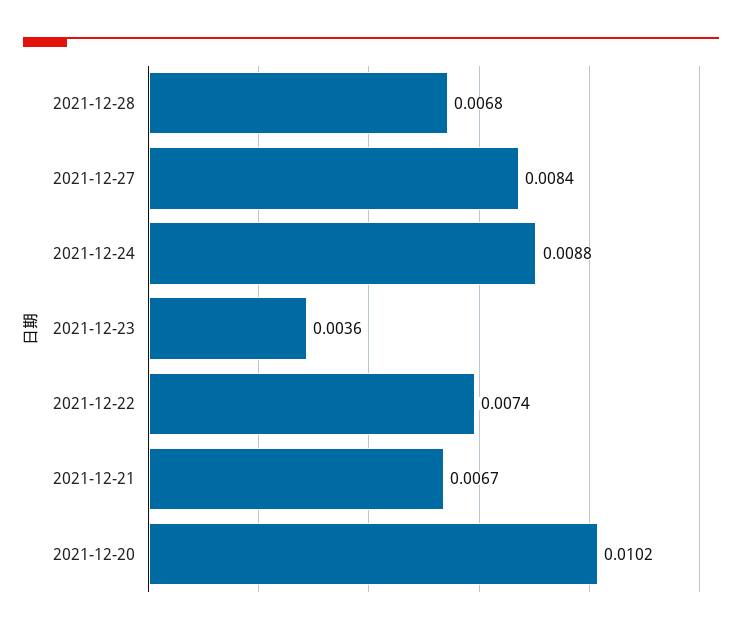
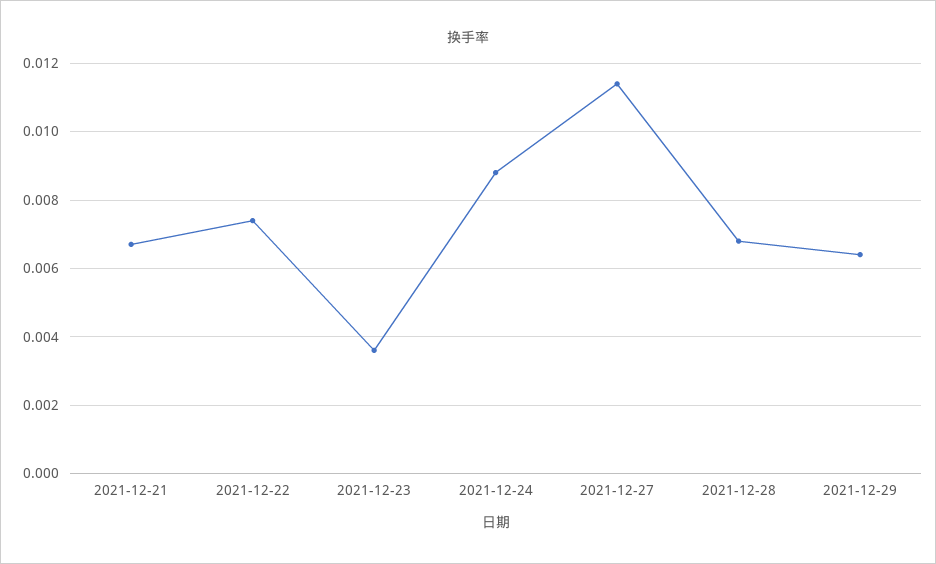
2021-12-27: 0.0084 -> 0.0115
2021-12-20: 0.0102 -> none
2021-12-29: none -> 0.0065

